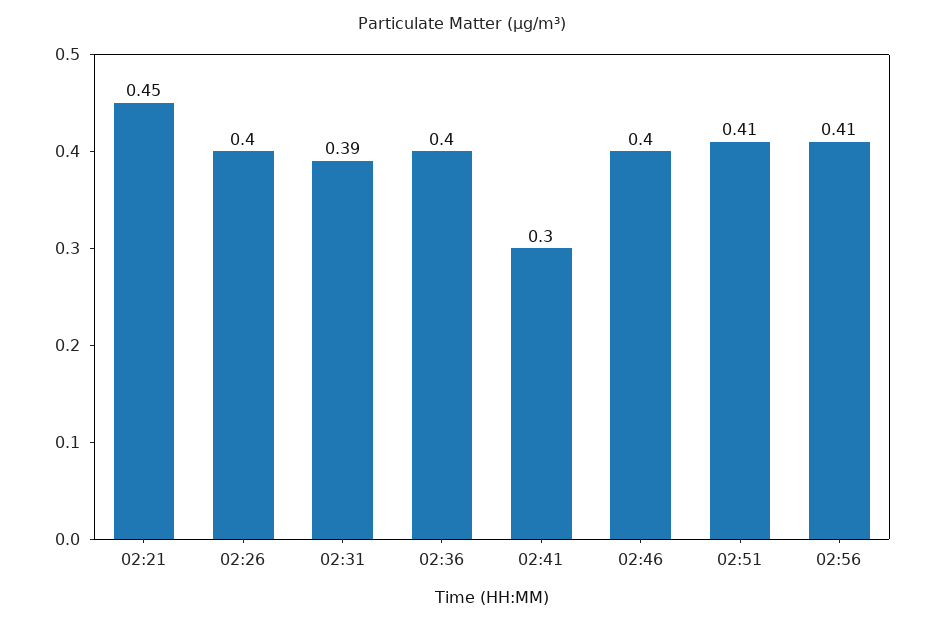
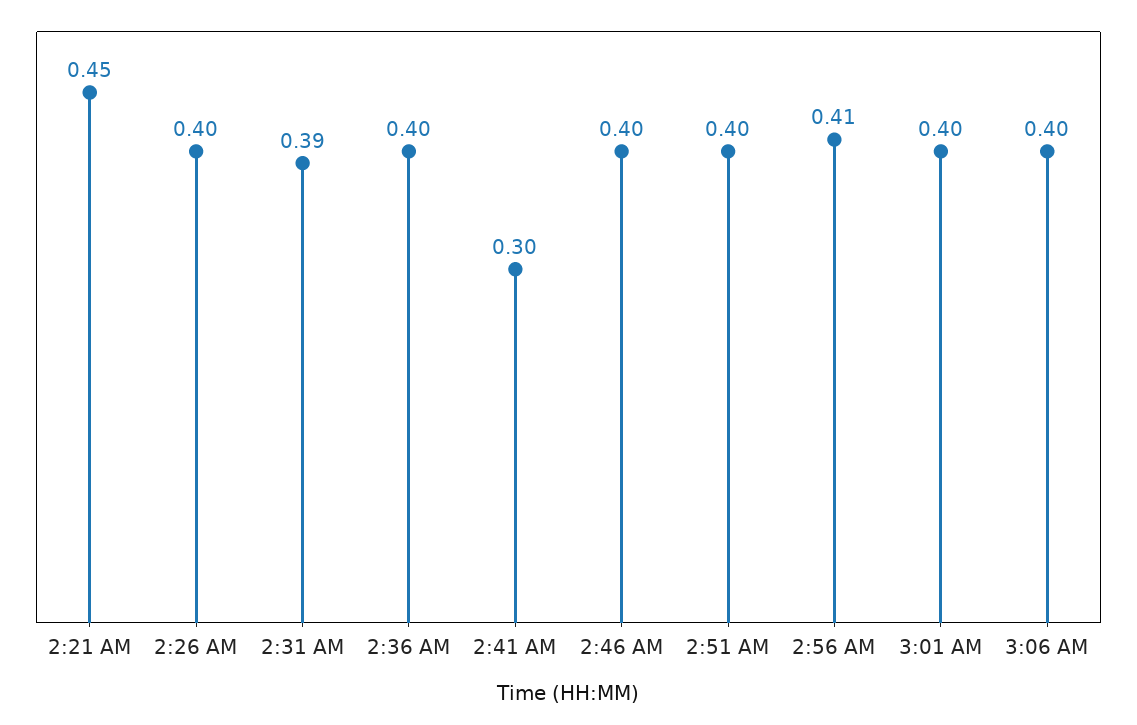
02:51: 0.41 -> 0.4
3:01 AM: none -> 0.4
3:06 AM: none -> 0.4

